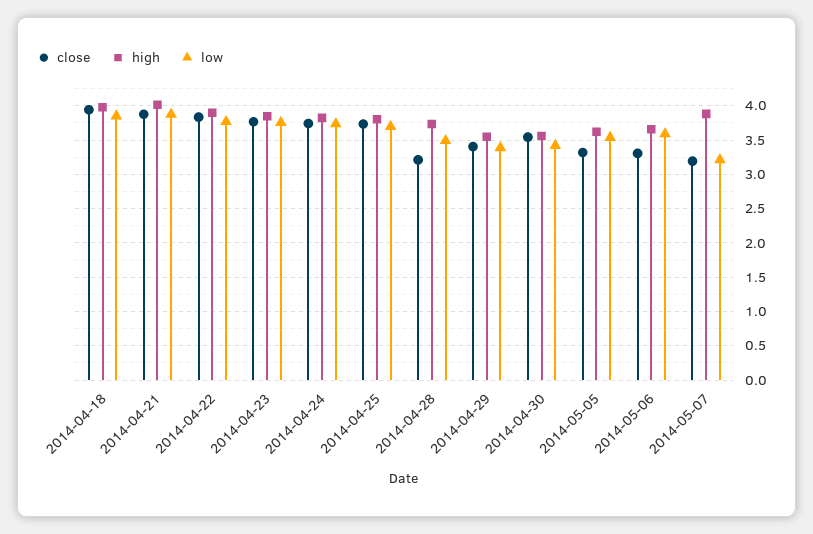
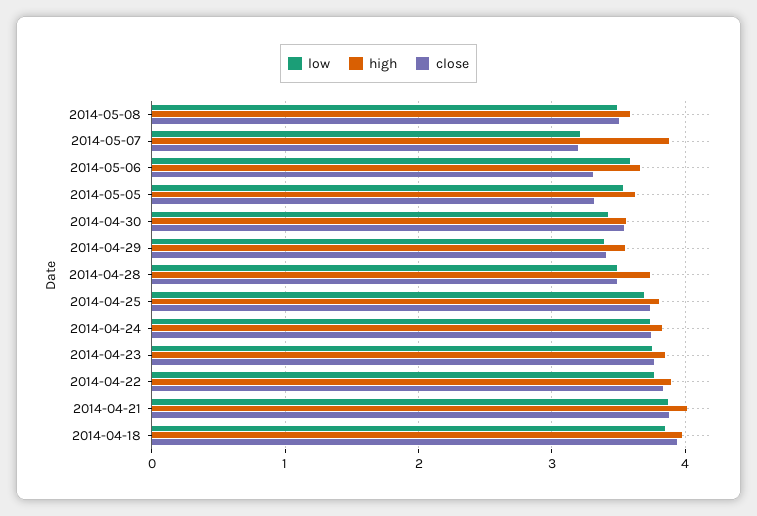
close, 2014-04-28: 3.2 -> 3.5
low, 2014-05-08: none -> 3.5
high, 2014-05-08: none -> 3.6
close, 2014-05-08: none -> 3.5

